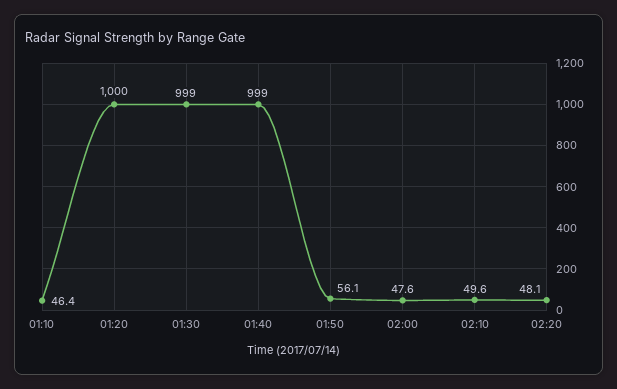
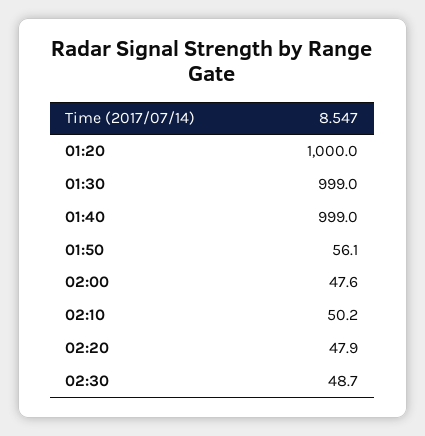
01:10: 46.4 -> none
02:10: 49.6 -> 50.2
02:20: 48.1 -> 47.9
02:30: none -> 48.7

